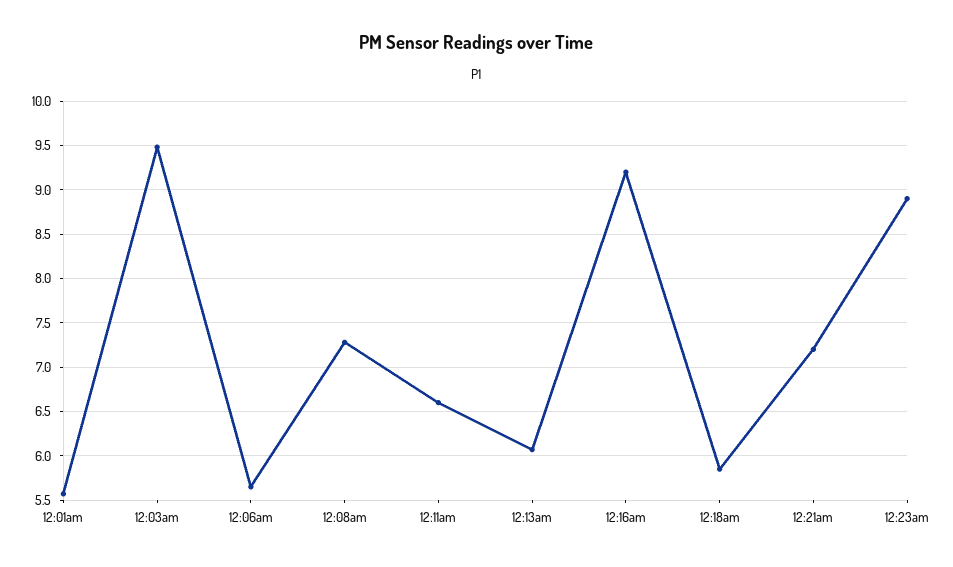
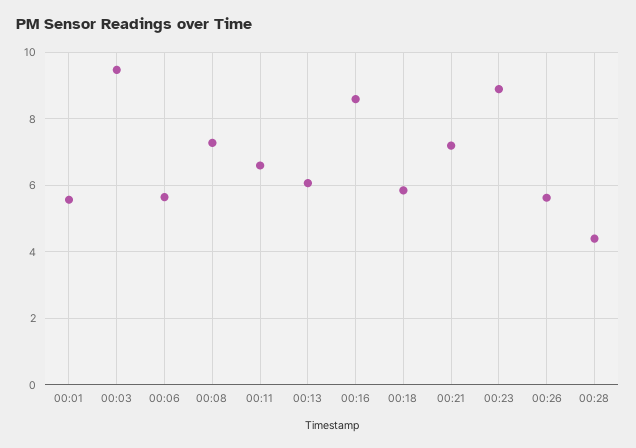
12:16am: 9.2 -> 8.6
00:26: none -> 5.6
00:28: none -> 4.4

